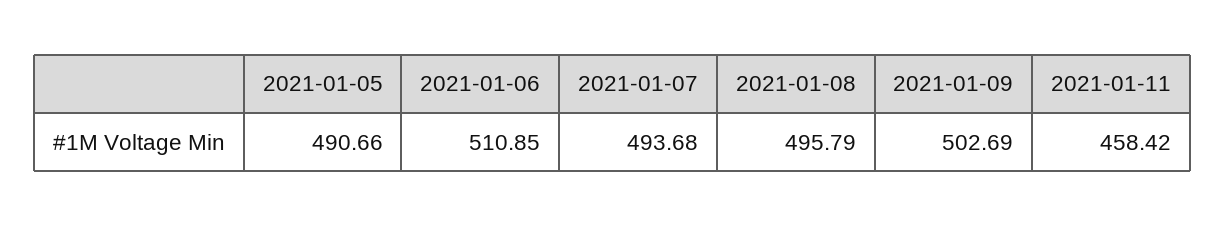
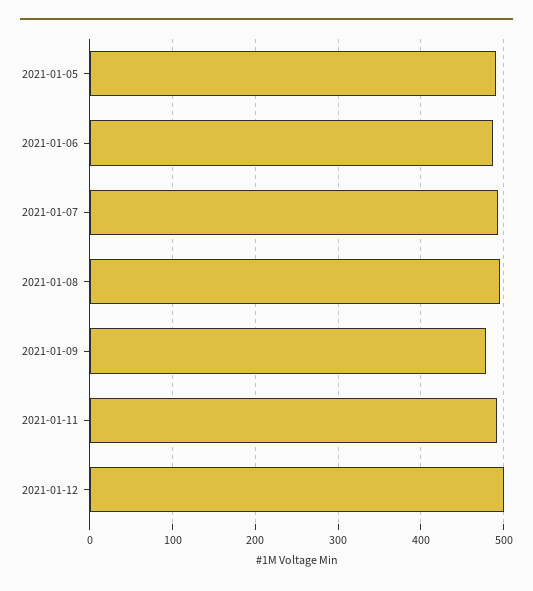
2021-01-06: 510.85 -> 490
2021-01-09: 502.69 -> 480
2021-01-11: 458.42 -> 490
2021-01-12: none -> 500

